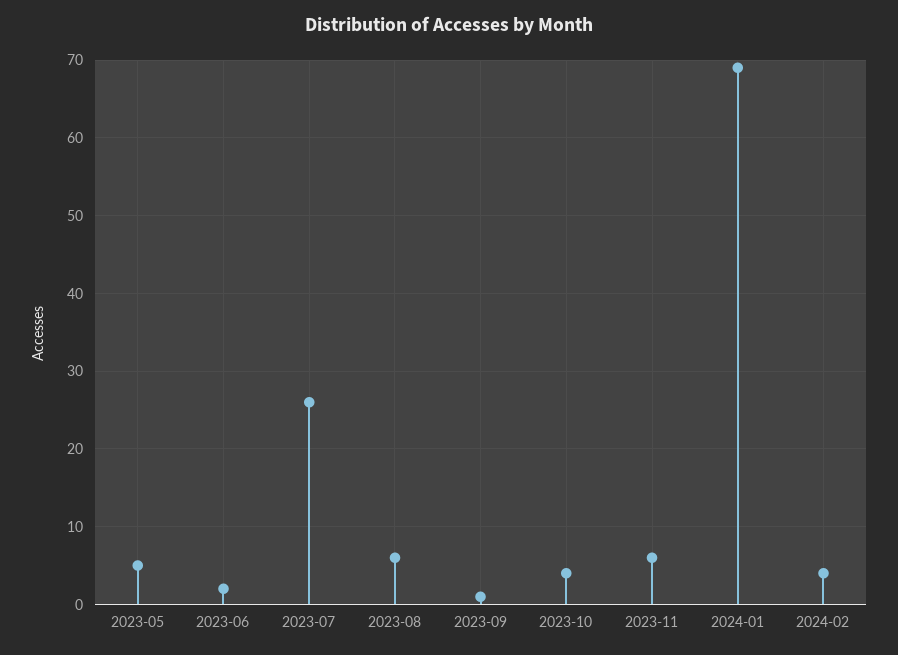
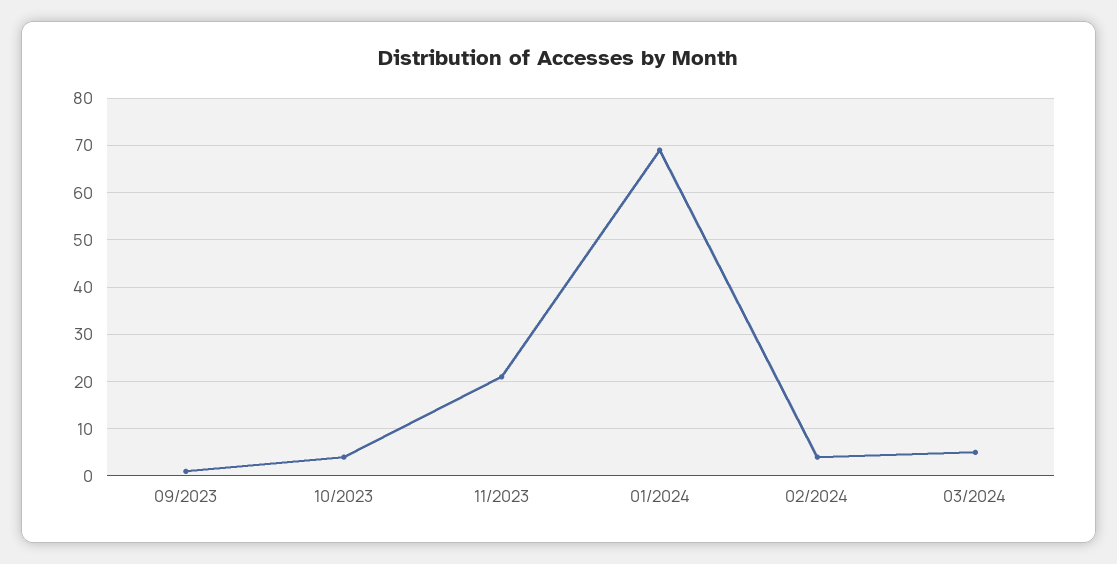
2023-05: 5 -> none
2023-06: 2 -> none
2023-07: 26 -> none
2023-08: 6 -> none
2023-11: 6 -> 20
03/2024: none -> 5

